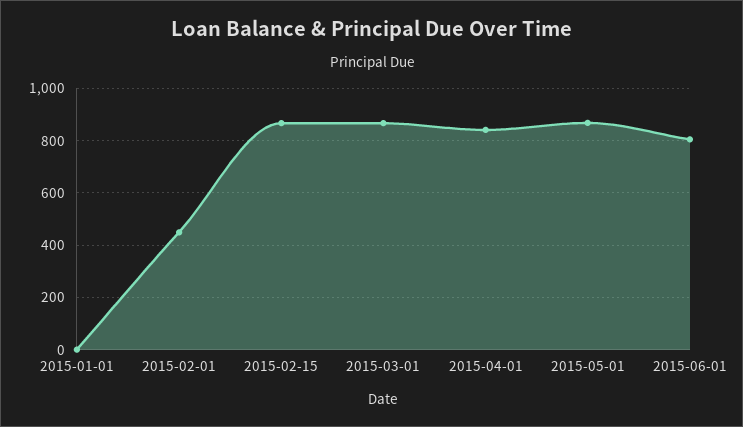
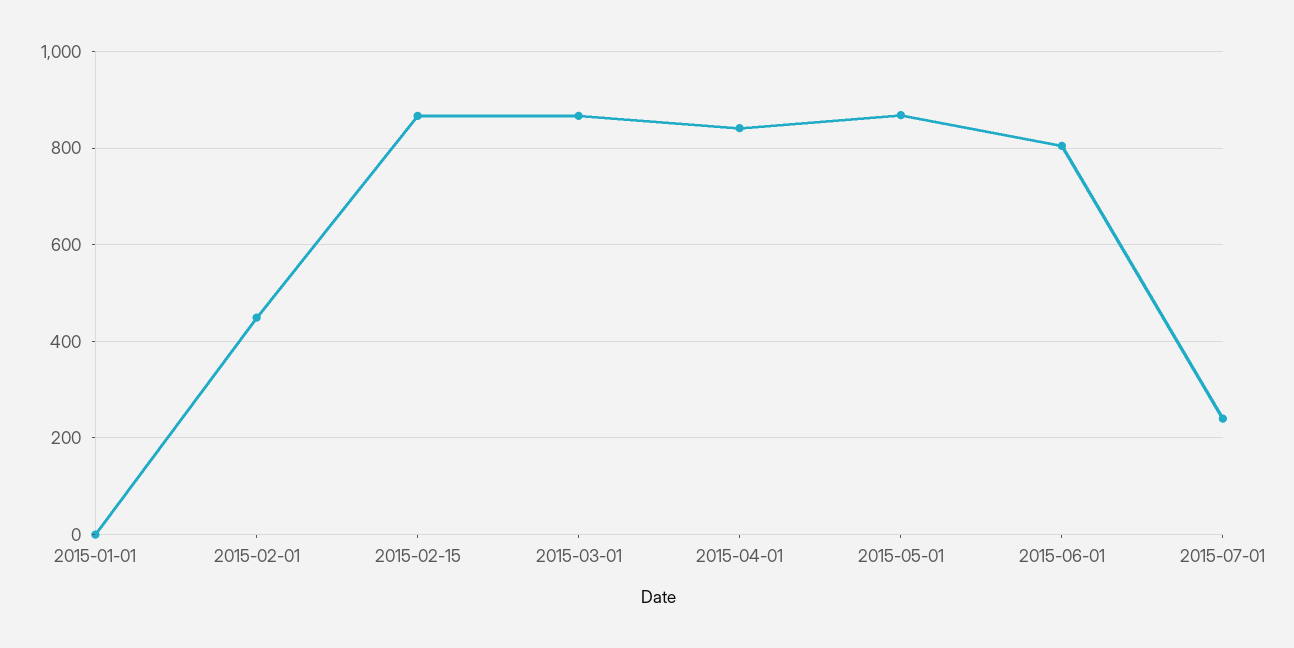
2015-07-01: none -> 240

